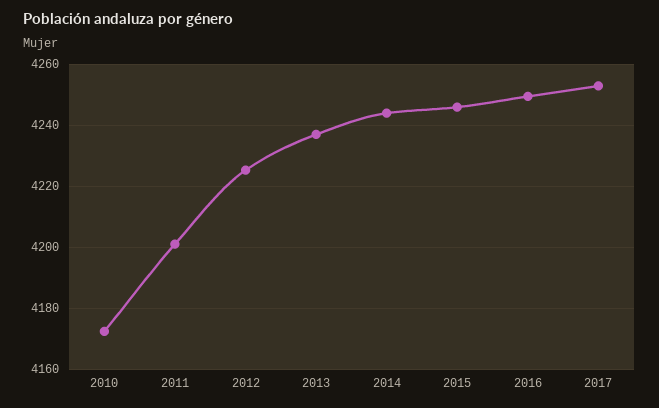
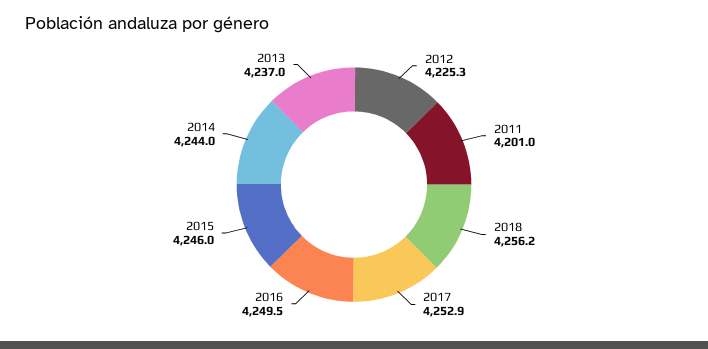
2010: 4172 -> none
2018: none -> 4256.2

